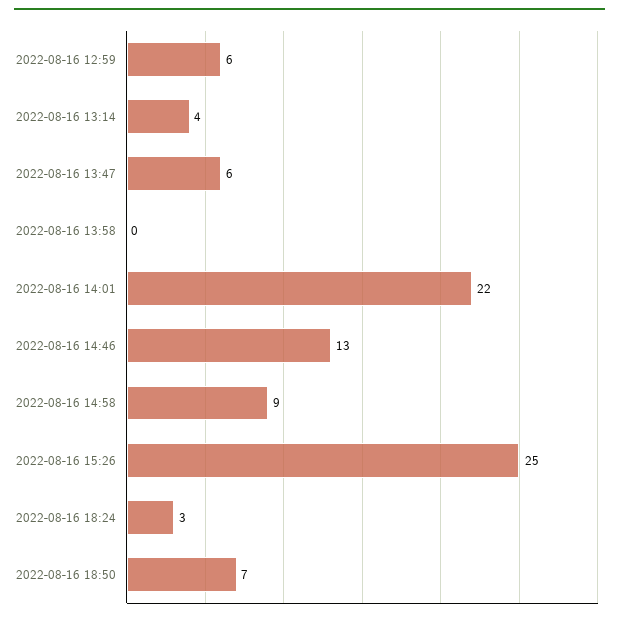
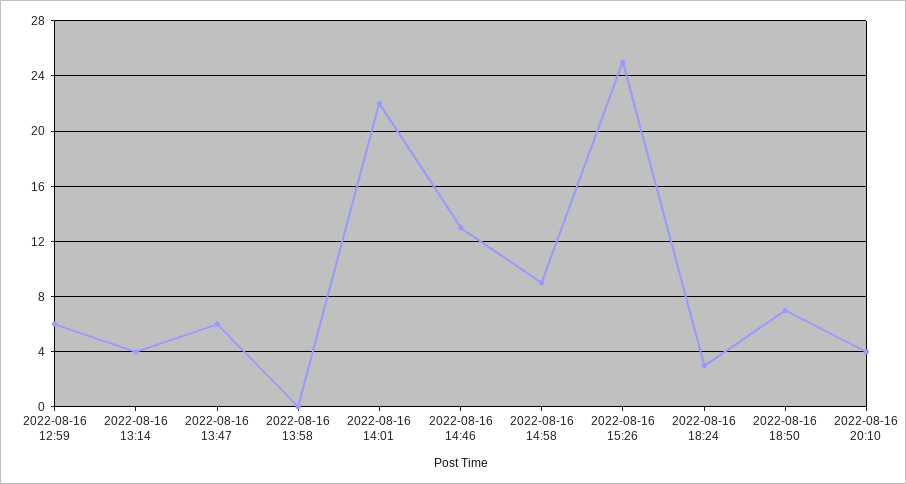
2022-08-16 20:10: none -> 4

